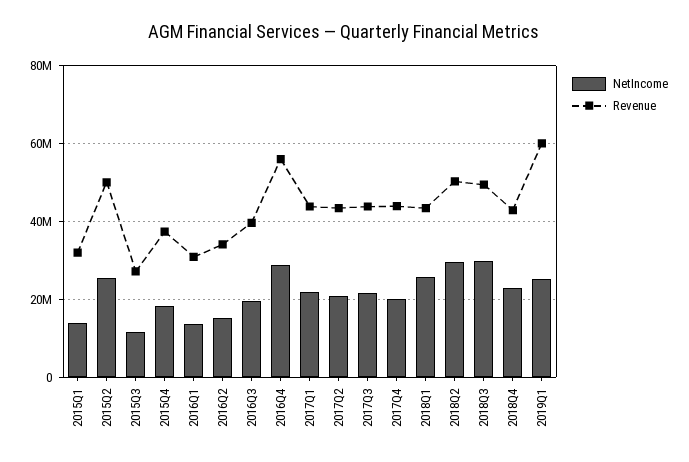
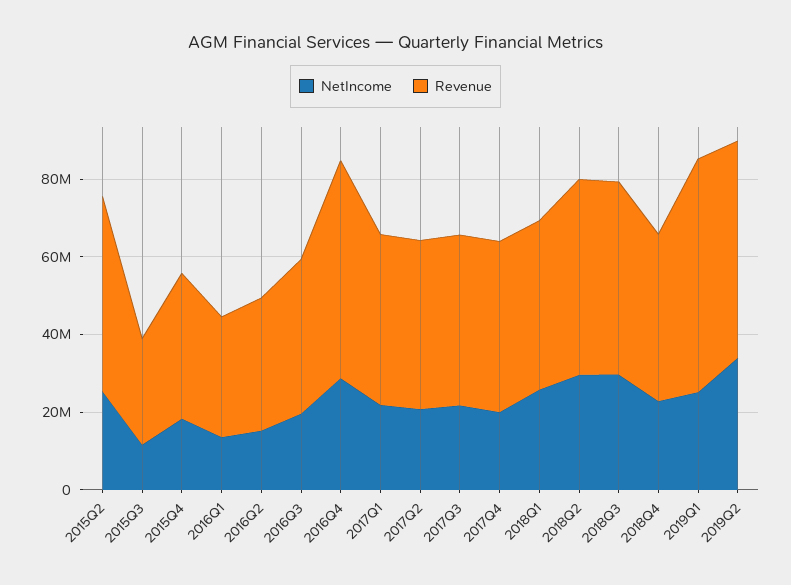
NetIncome, 2015Q1: 14000000 -> none
Revenue, 2015Q1: 32000000 -> none
NetIncome, 2019Q2: none -> 35000000
Revenue, 2019Q2: none -> 55000000

